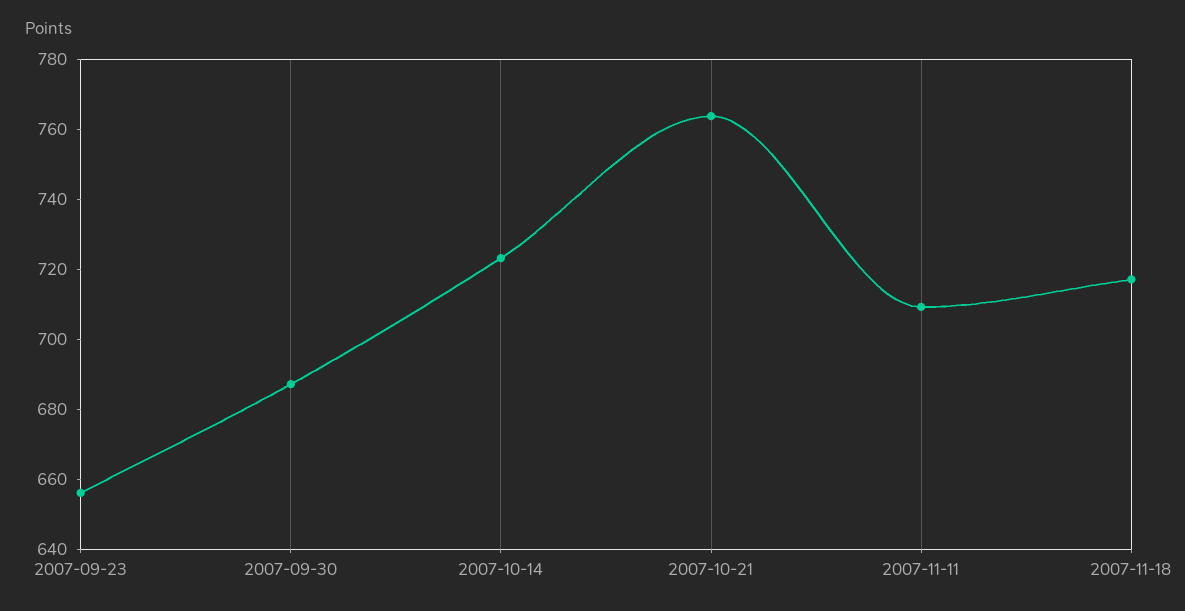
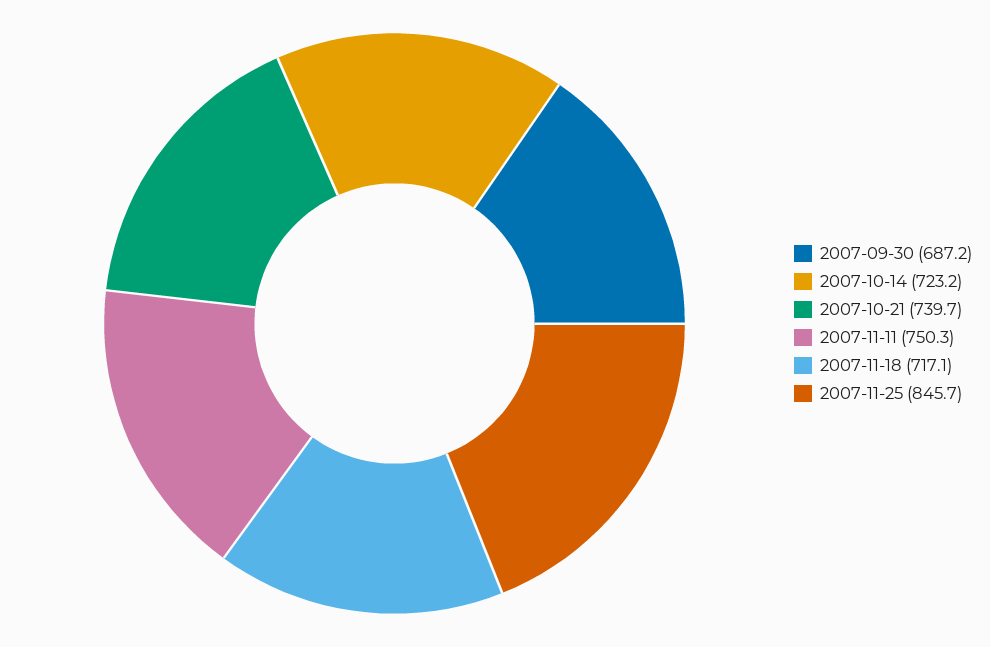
2007-09-23: 655 -> none
2007-10-21: 765 -> 739.7
2007-11-11: 710 -> 750.3
2007-11-25: none -> 845.7

